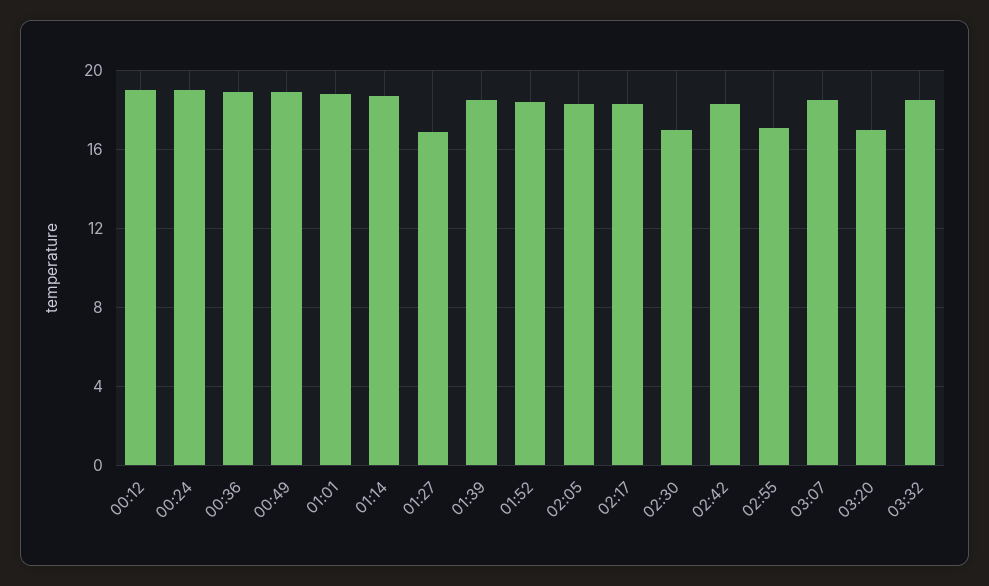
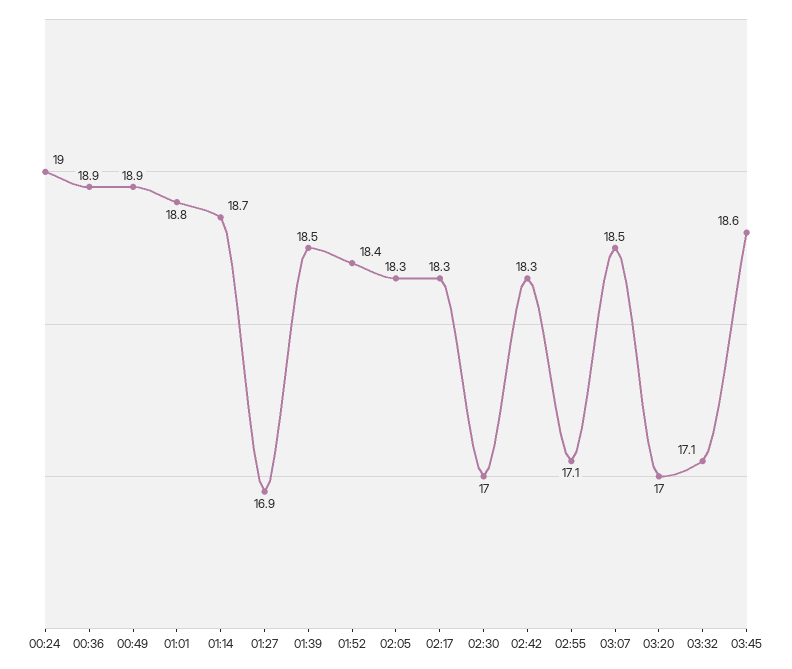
00:12: 19 -> none
03:32: 18.5 -> 17.1
03:45: none -> 18.6

